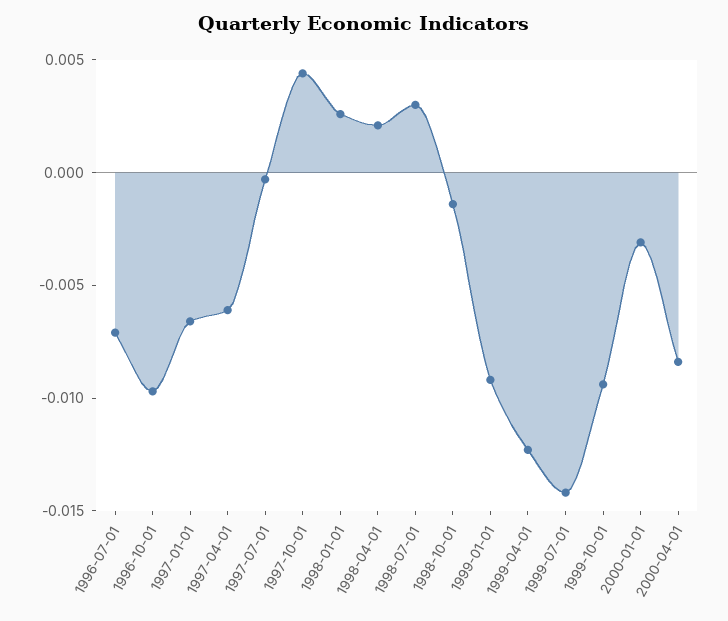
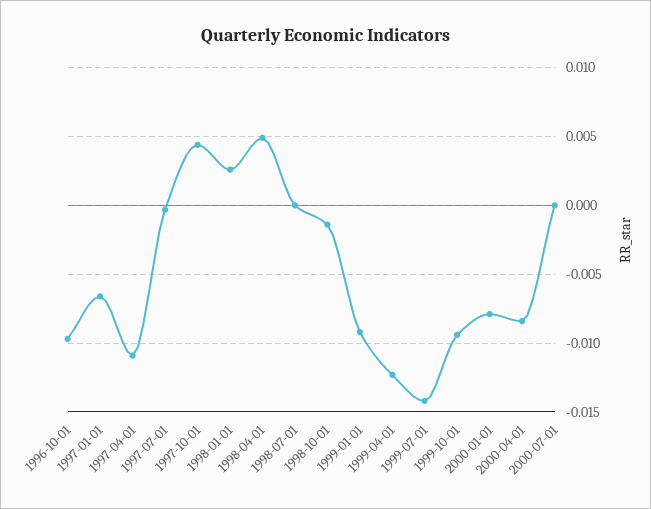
1996-07-01: -0.007 -> none
1997-04-01: -0.006 -> -0.011
1998-04-01: 0.002 -> 0.005
1998-07-01: 0.003 -> 0
2000-01-01: -0.003 -> -0.008
2000-07-01: none -> 0

